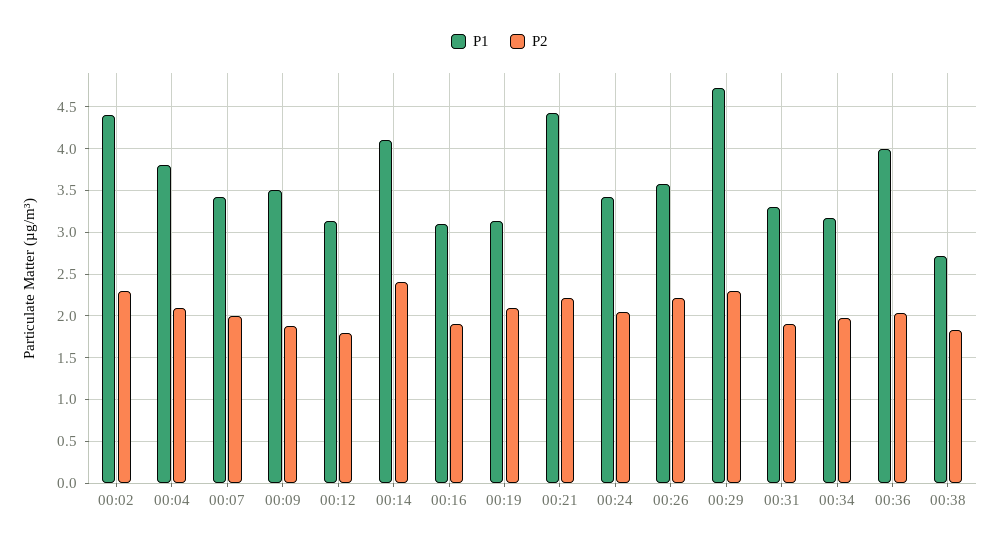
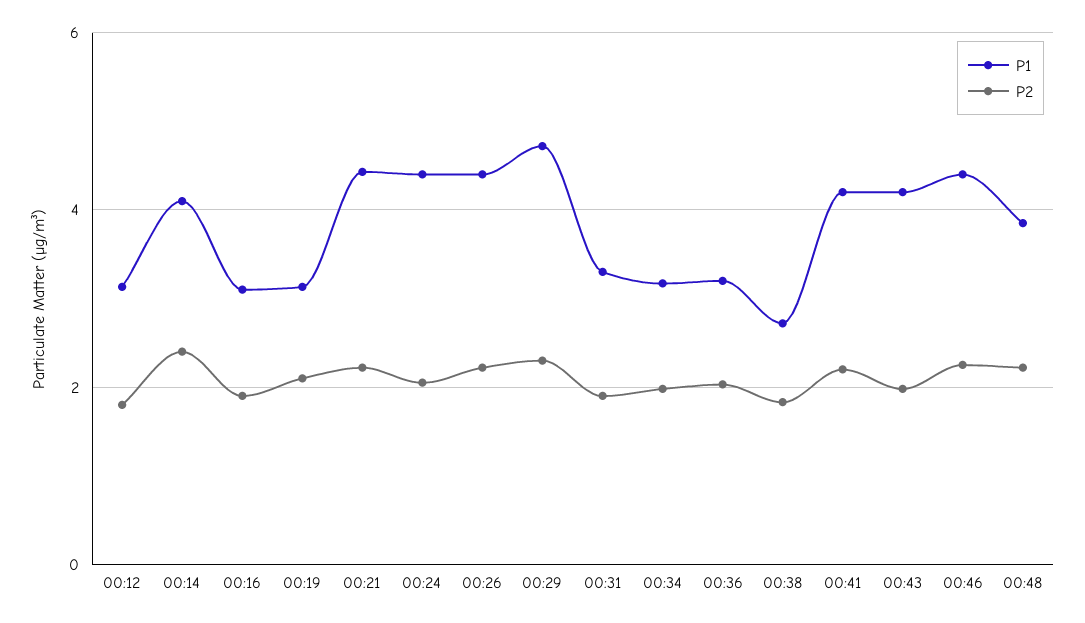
P1, 00:02: 4.4 -> none
P2, 00:02: 2.3 -> none
P1, 00:04: 3.8 -> none
P2, 00:04: 2.1 -> none
P1, 00:07: 3.4 -> none
P2, 00:07: 2 -> none
P1, 00:09: 3.5 -> none
P2, 00:09: 1.9 -> none
P1, 00:24: 3.4 -> 4.4
P1, 00:26: 3.6 -> 4.4
P1, 00:36: 4 -> 3.2
P1, 00:41: none -> 4.2
P2, 00:41: none -> 2.2
P1, 00:43: none -> 4.2
P2, 00:43: none -> 2
P1, 00:46: none -> 4.4
P2, 00:46: none -> 2.2
P1, 00:48: none -> 3.8
P2, 00:48: none -> 2.2

